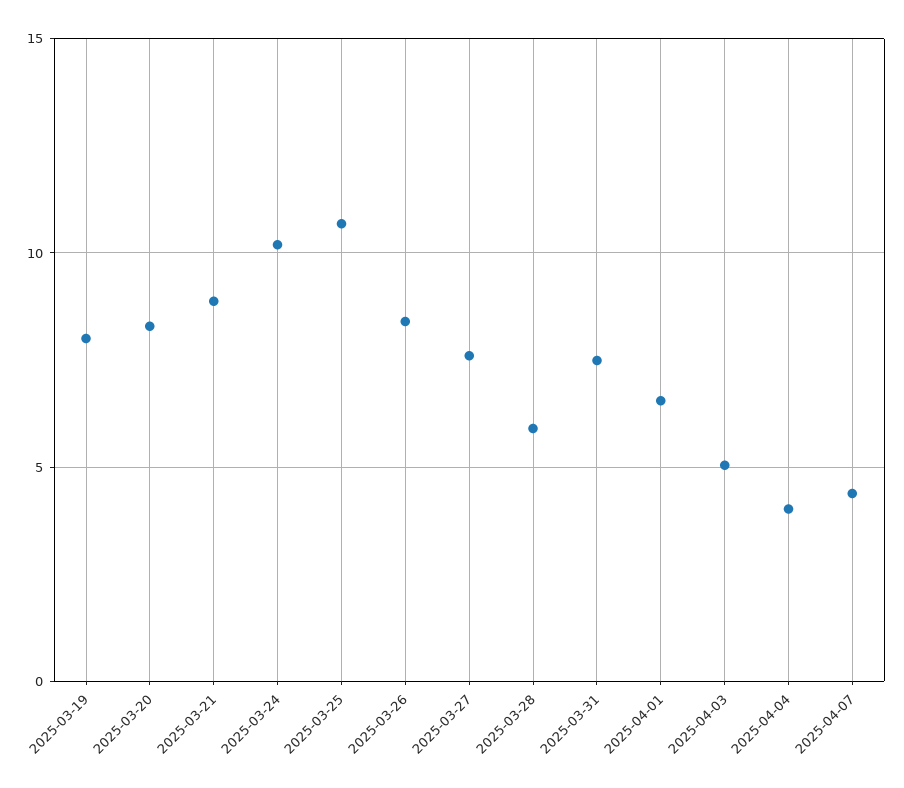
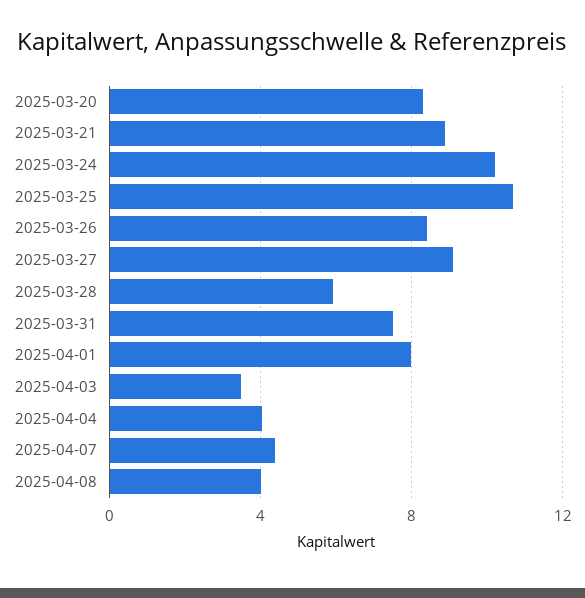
2025-03-19: 8 -> none
2025-03-27: 7.5 -> 9
2025-04-01: 6.5 -> 8
2025-04-03: 5 -> 3.5
2025-04-08: none -> 4

